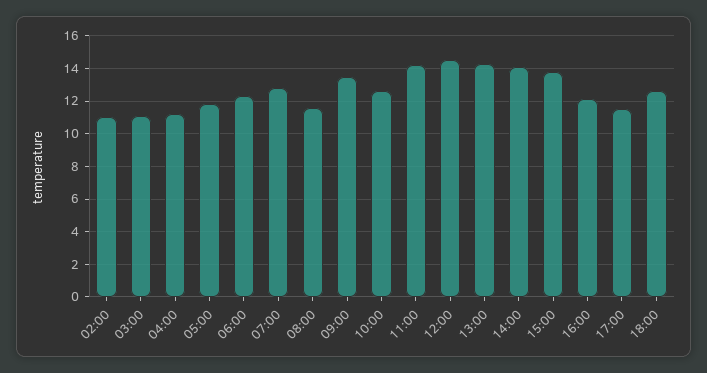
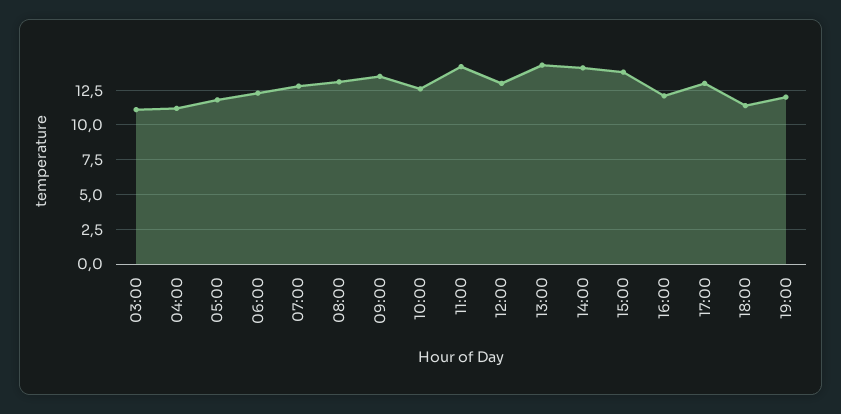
02:00: 11 -> none
08:00: 11.5 -> 13
12:00: 14.5 -> 13
17:00: 11.5 -> 13
18:00: 12.5 -> 11.5
19:00: none -> 12

